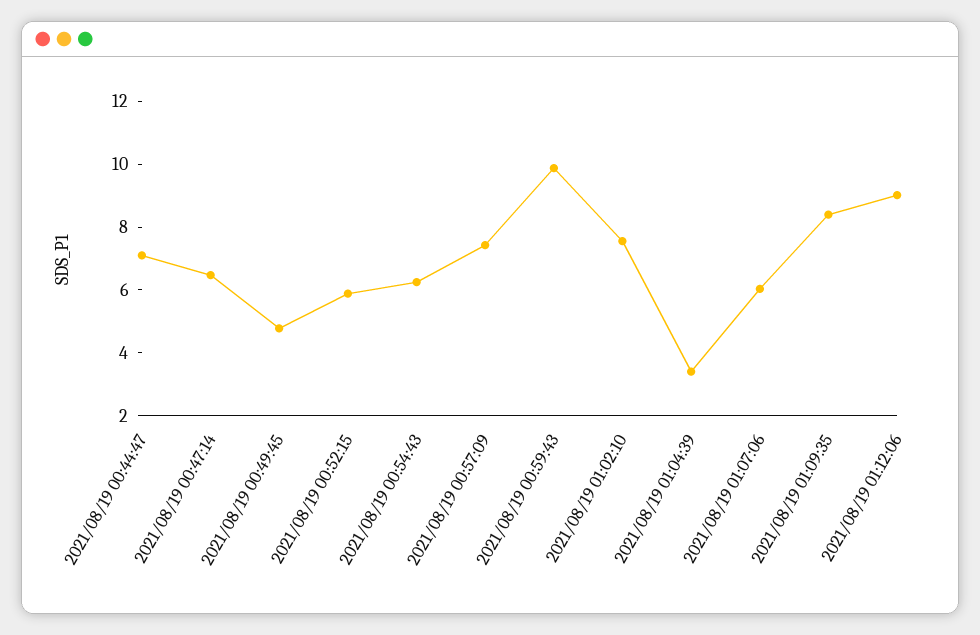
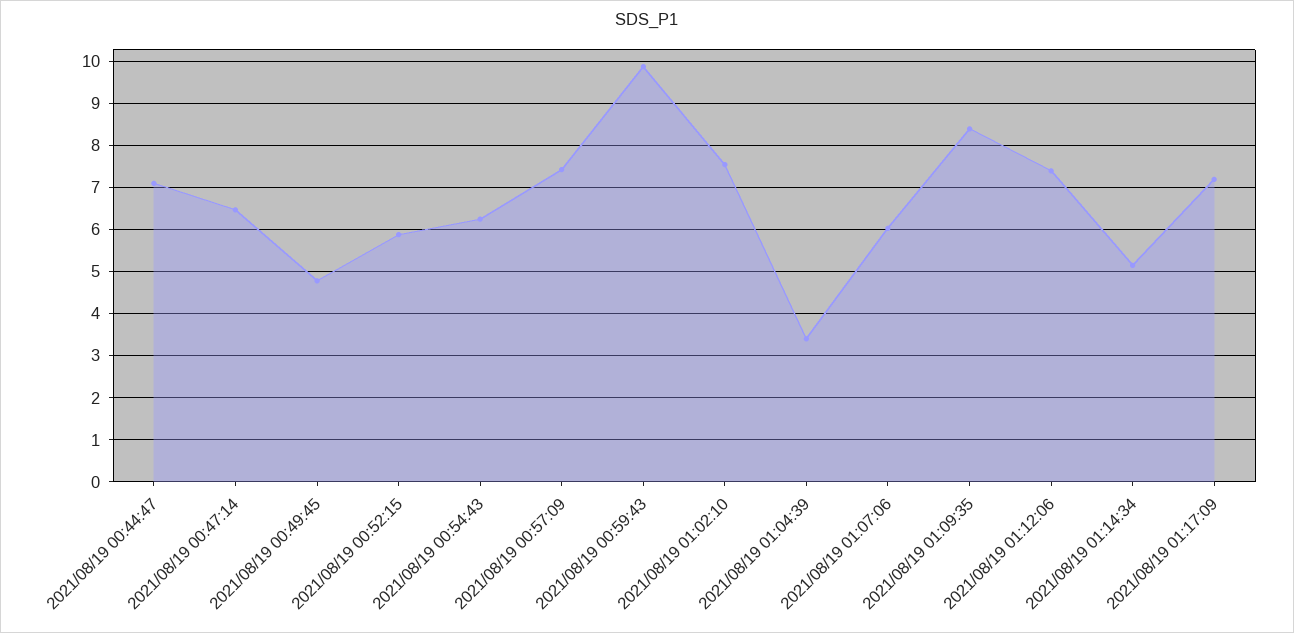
2021/08/19 01:12:06: 9 -> 7.4
2021/08/19 01:14:34: none -> 5.2
2021/08/19 01:17:09: none -> 7.2

